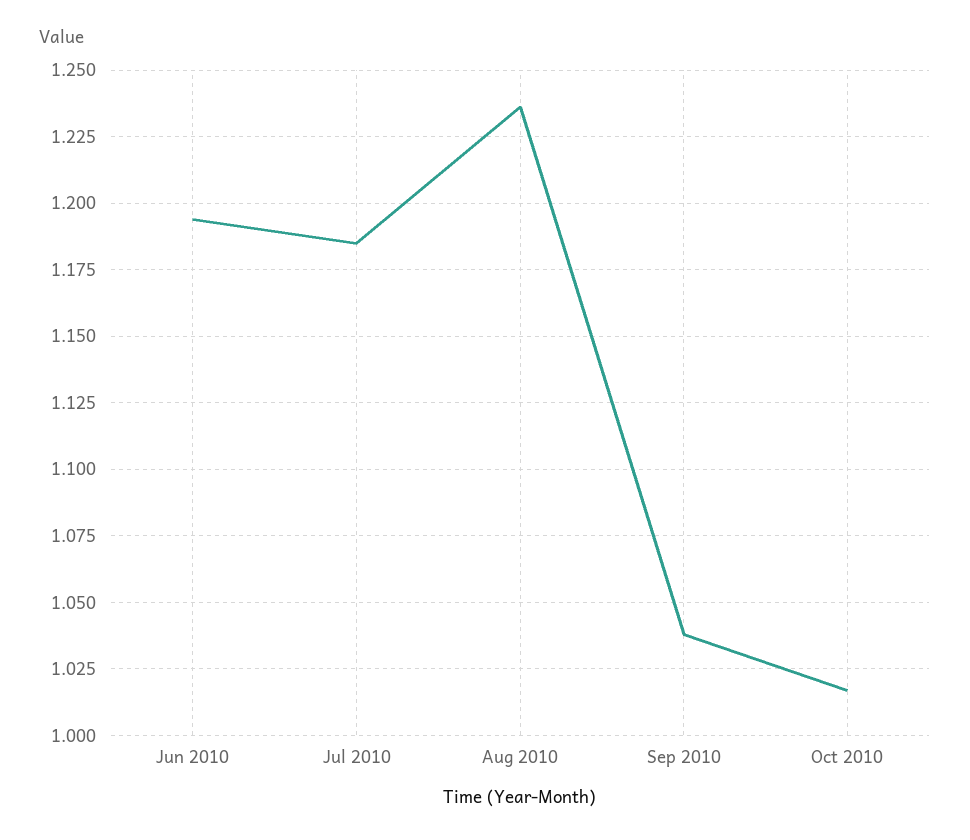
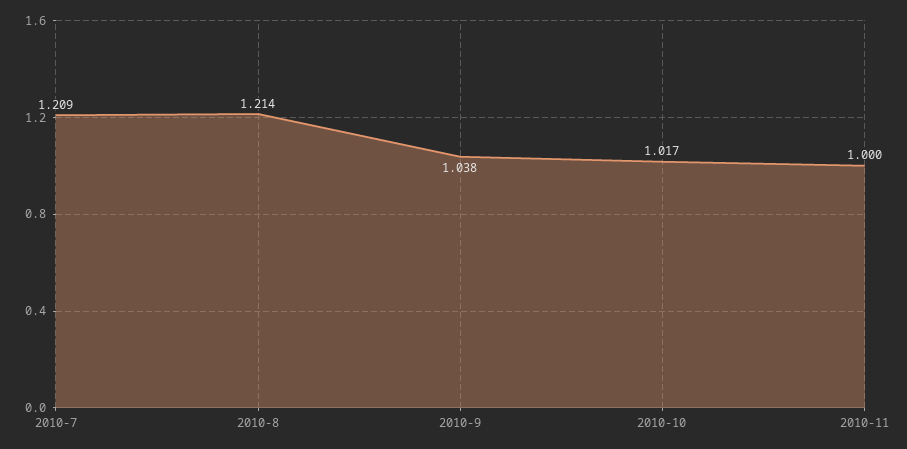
Jun 2010: 1.195 -> none
Jul 2010: 1.185 -> 1.209
Aug 2010: 1.235 -> 1.214
2010-11: none -> 1

